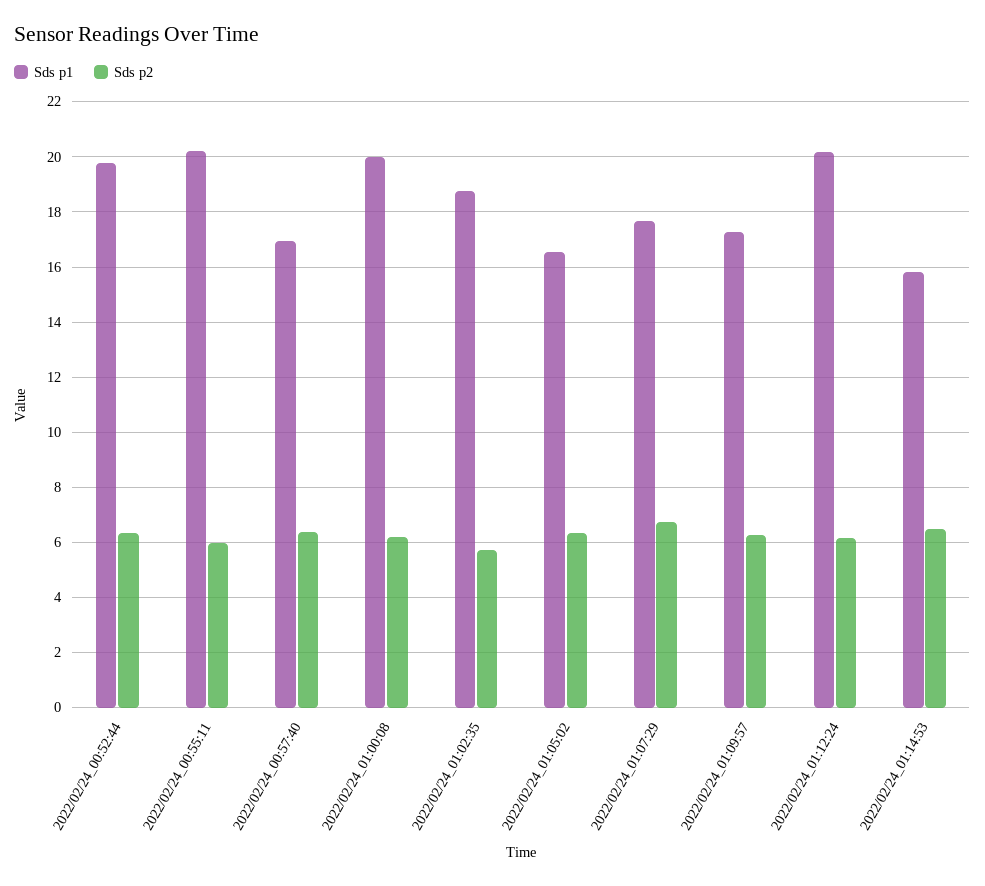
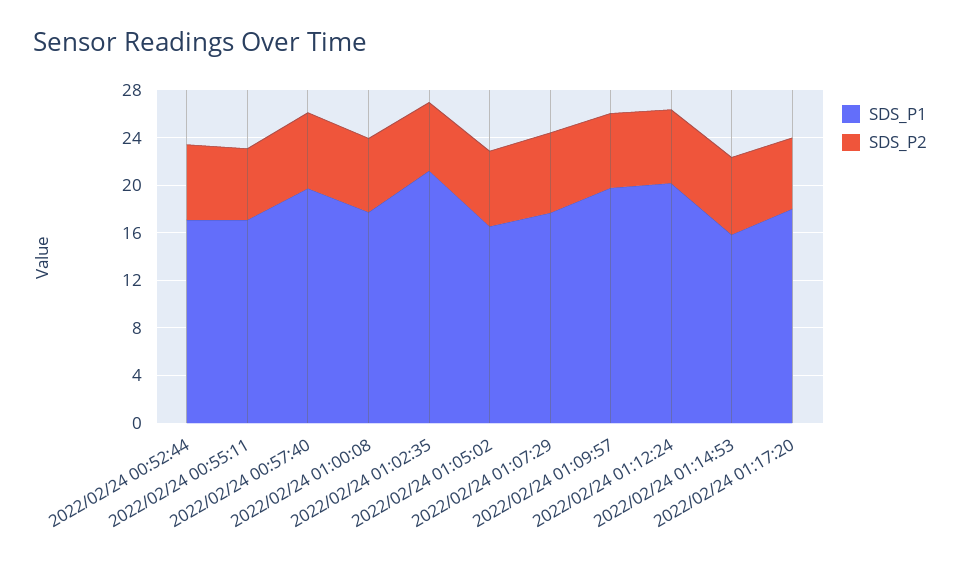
Sds p1, 2022/02/24_00:52:44: 19.75 -> 17
Sds p1, 2022/02/24_00:55:11: 20.25 -> 17
Sds p1, 2022/02/24_00:57:40: 17 -> 20
Sds p1, 2022/02/24_01:00:08: 20 -> 18
Sds p1, 2022/02/24_01:02:35: 18.75 -> 21
Sds p1, 2022/02/24_01:09:57: 17.25 -> 20
Sds p1, 2022/02/24 01:17:20: none -> 18
Sds p2, 2022/02/24 01:17:20: none -> 6

